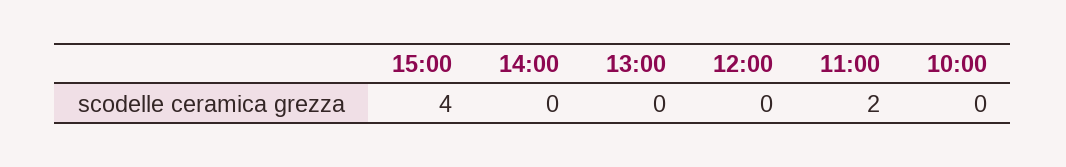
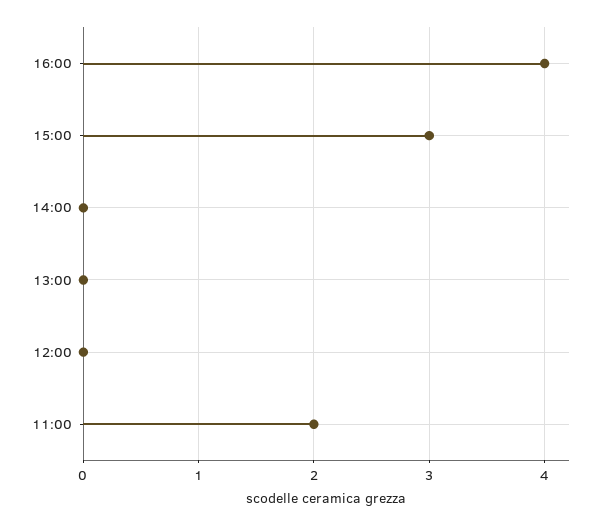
15:00: 4 -> 3
10:00: 0 -> none
16:00: none -> 4

